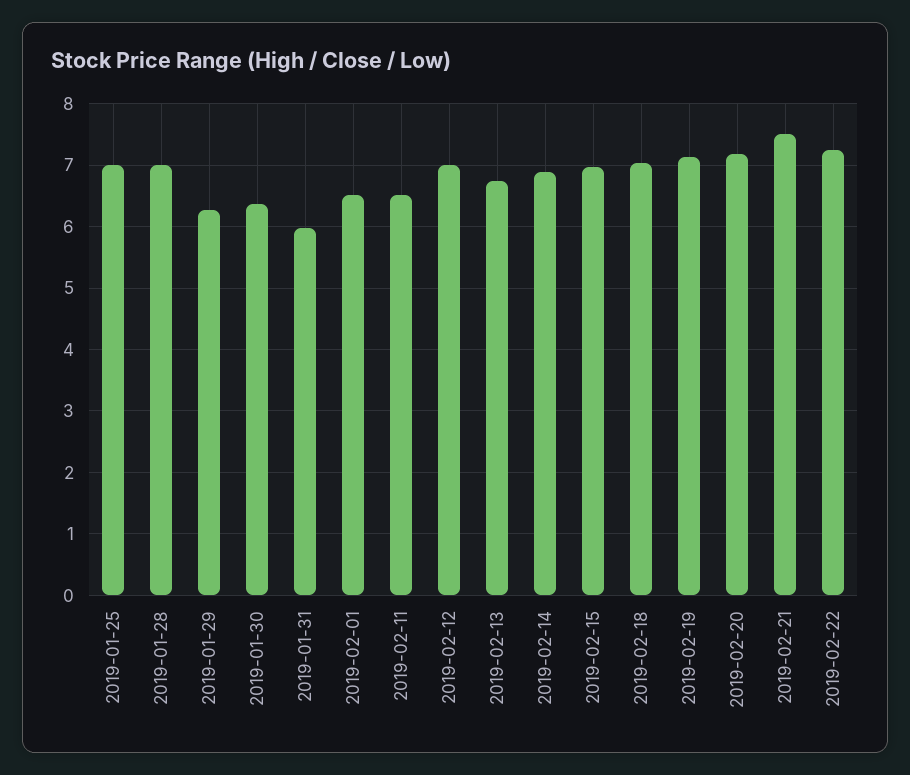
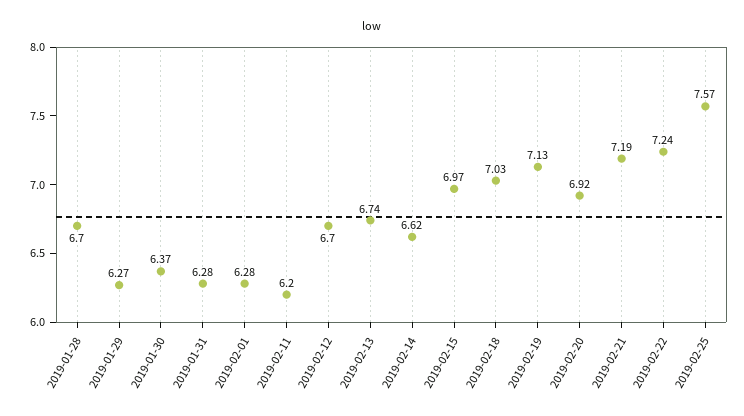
2019-01-25: 7 -> none
2019-01-28: 7 -> 6.7
2019-01-31: 6 -> 6.28
2019-02-01: 6.5 -> 6.28
2019-02-11: 6.5 -> 6.2
2019-02-12: 7 -> 6.7
2019-02-14: 6.9 -> 6.62
2019-02-20: 7.2 -> 6.92
2019-02-21: 7.5 -> 7.19
2019-02-25: none -> 7.57

